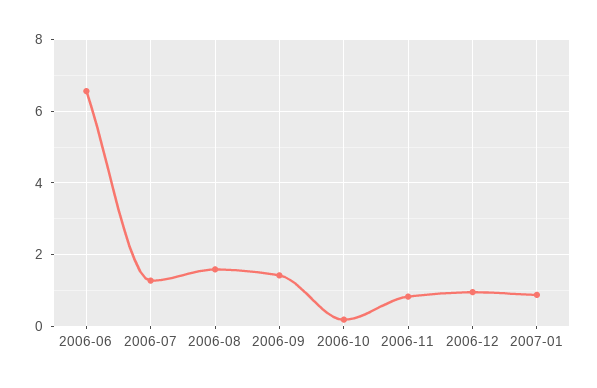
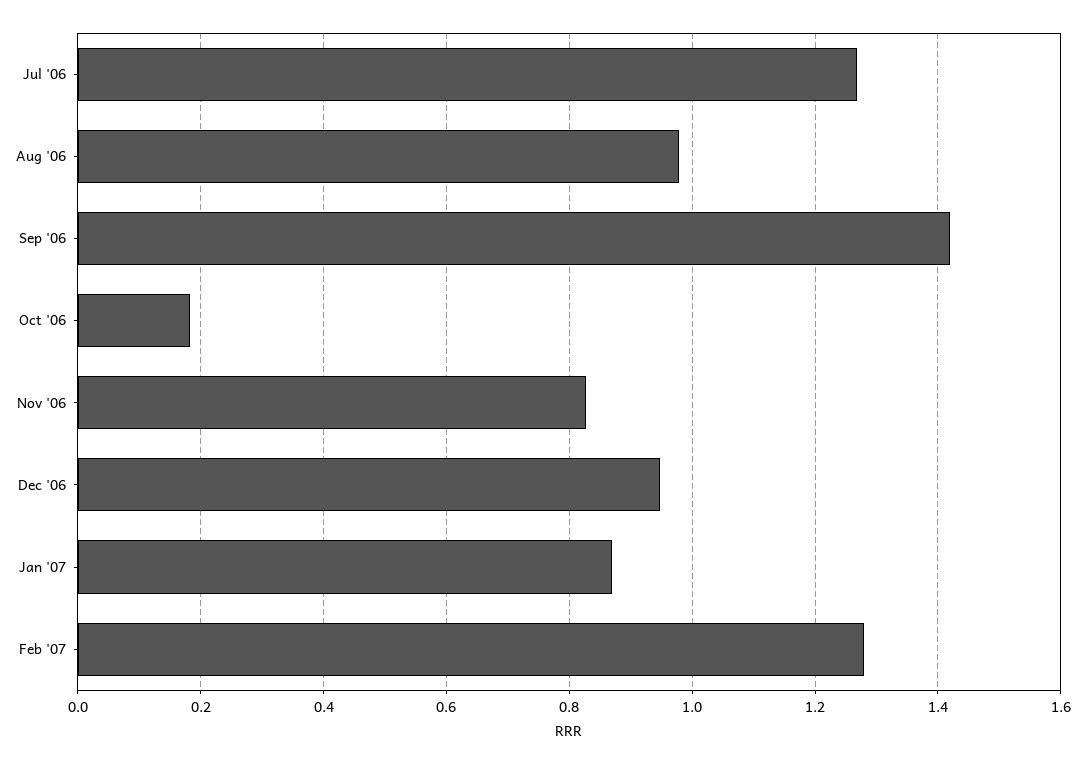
2006-06: 6.6 -> none
2006-08: 1.6 -> 0.98
Feb '07: none -> 1.28

